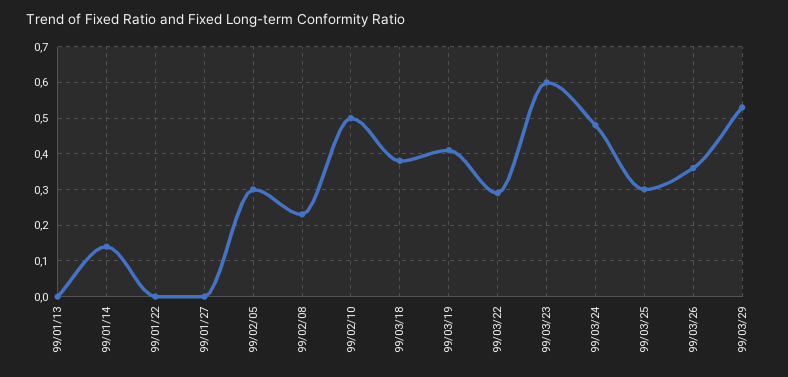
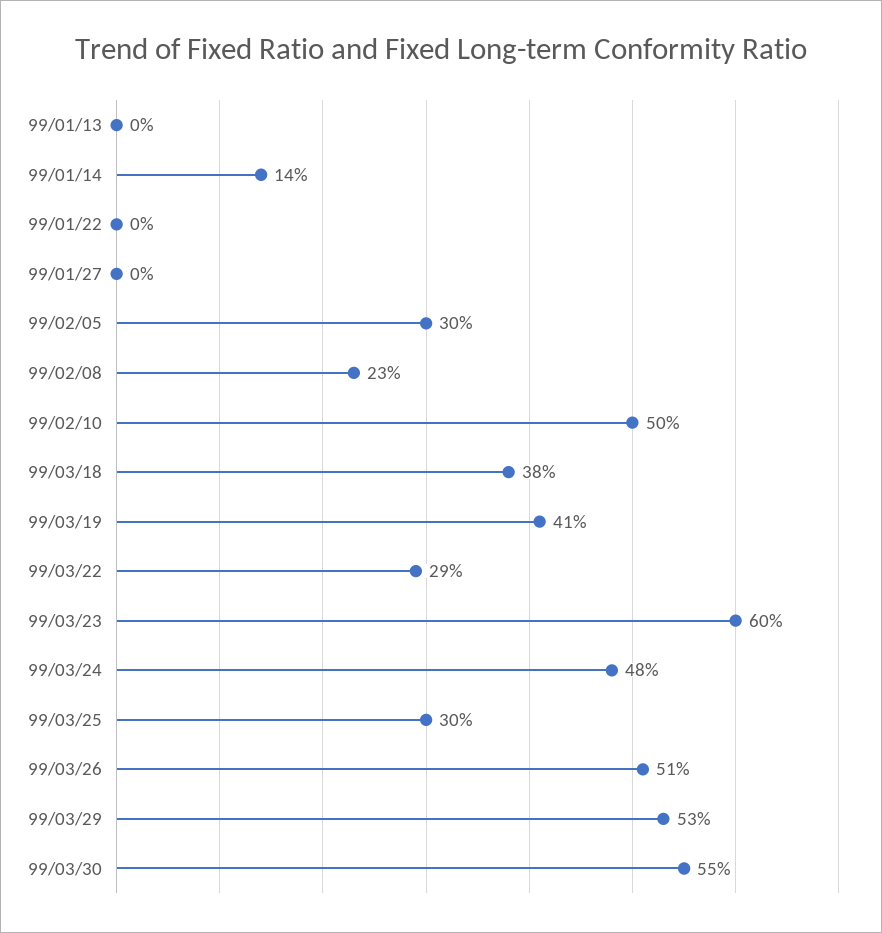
99/03/26: 0.35 -> 0.51
99/03/30: none -> 0.55

